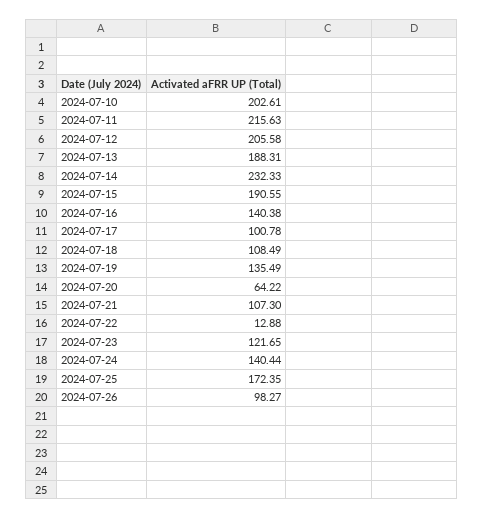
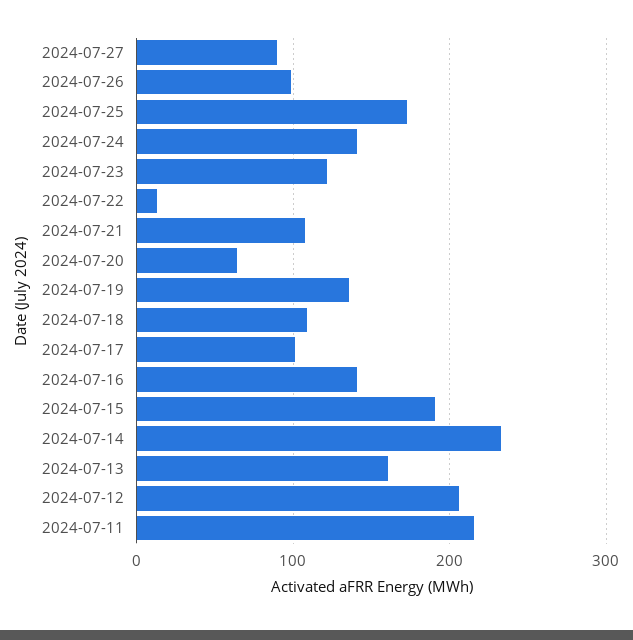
2024-07-10: 202.61 -> none
2024-07-13: 188.31 -> 160
2024-07-27: none -> 90

